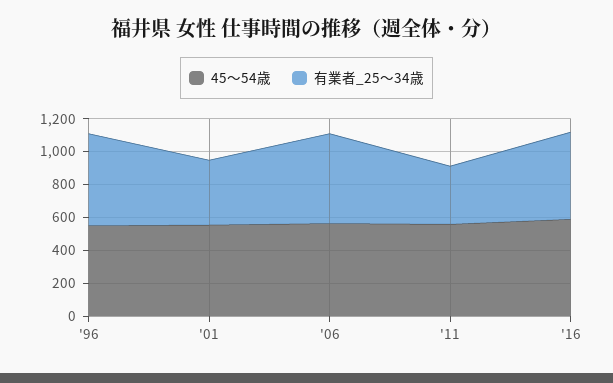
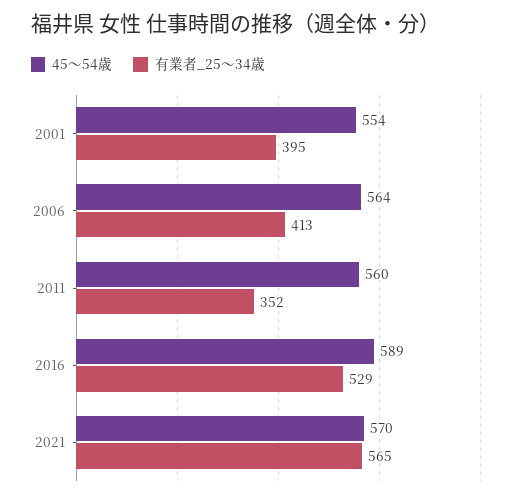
45～54歳, '96: 550 -> none
有業者_25～34歳, '96: 550 -> none
有業者_25～34歳, '06: 550 -> 413
45～54歳, 2021: none -> 570
有業者_25～34歳, 2021: none -> 565

